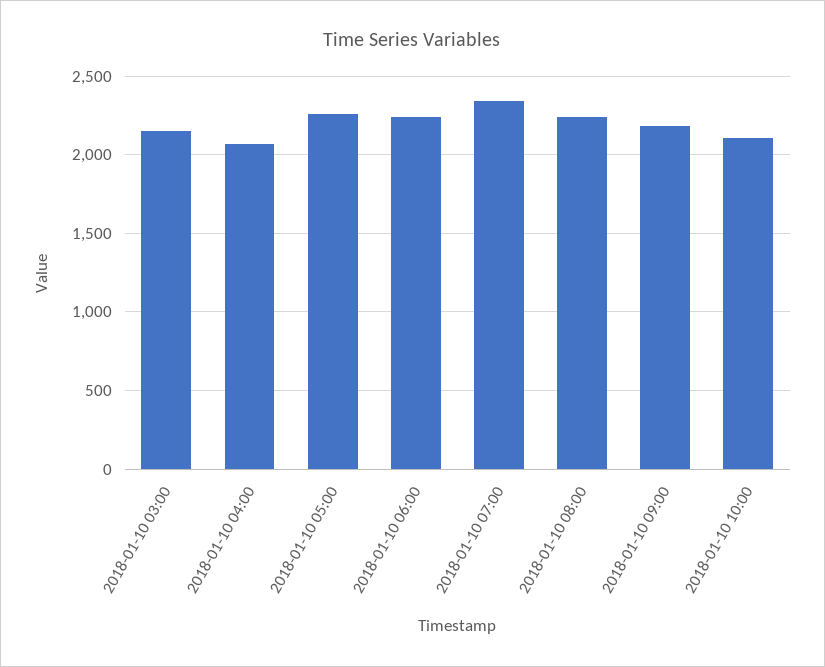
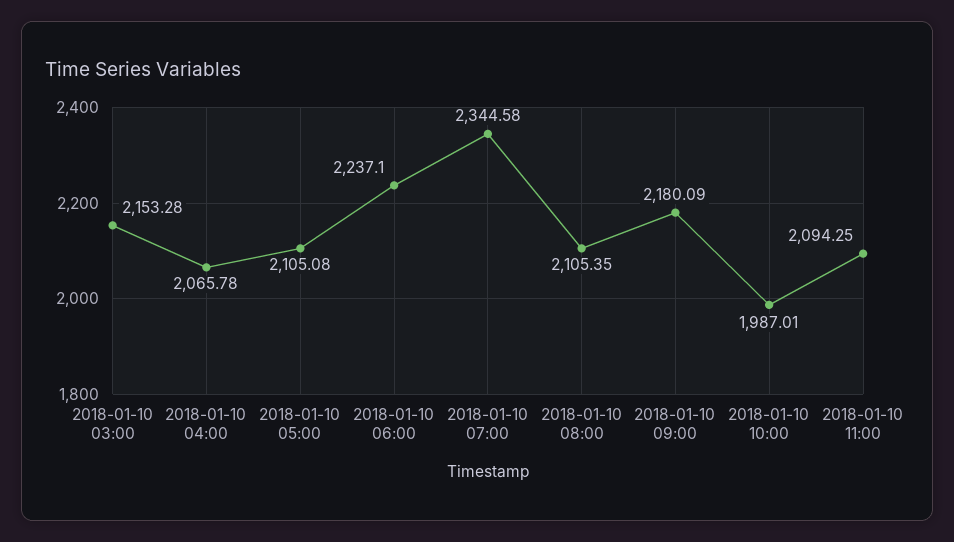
2018-01-10 05:00: 2250 -> 2105.08
2018-01-10 08:00: 2250 -> 2105.35
2018-01-10 10:00: 2100 -> 1987.01
2018-01-10 11:00: none -> 2094.25

